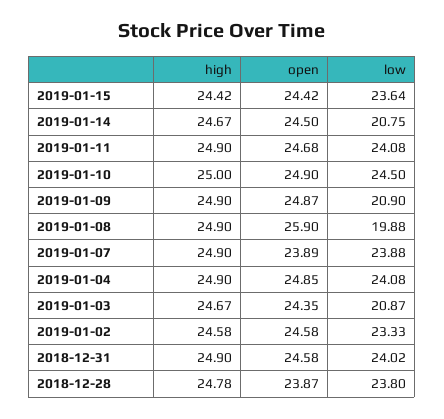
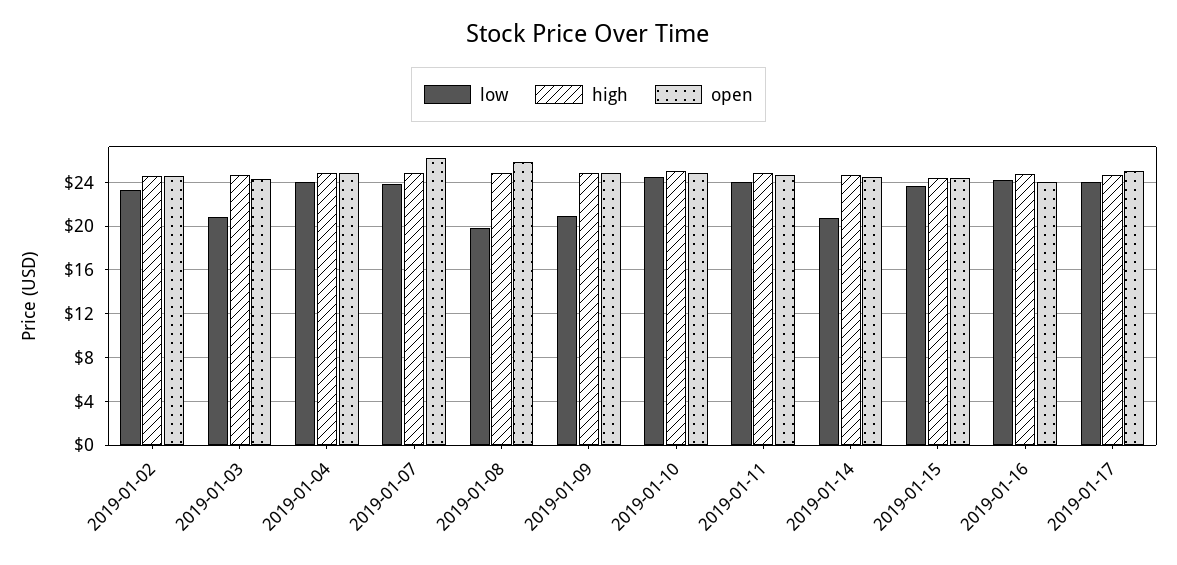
open, 2019-01-07: 23.89 -> 26
high, 2018-12-31: 24.9 -> none
open, 2018-12-31: 24.58 -> none
low, 2018-12-31: 24.02 -> none
high, 2018-12-28: 24.78 -> none
open, 2018-12-28: 23.87 -> none
low, 2018-12-28: 23.8 -> none
low, 2019-01-16: none -> 24
high, 2019-01-16: none -> 25
open, 2019-01-16: none -> 24
low, 2019-01-17: none -> 24
high, 2019-01-17: none -> 25
open, 2019-01-17: none -> 25

